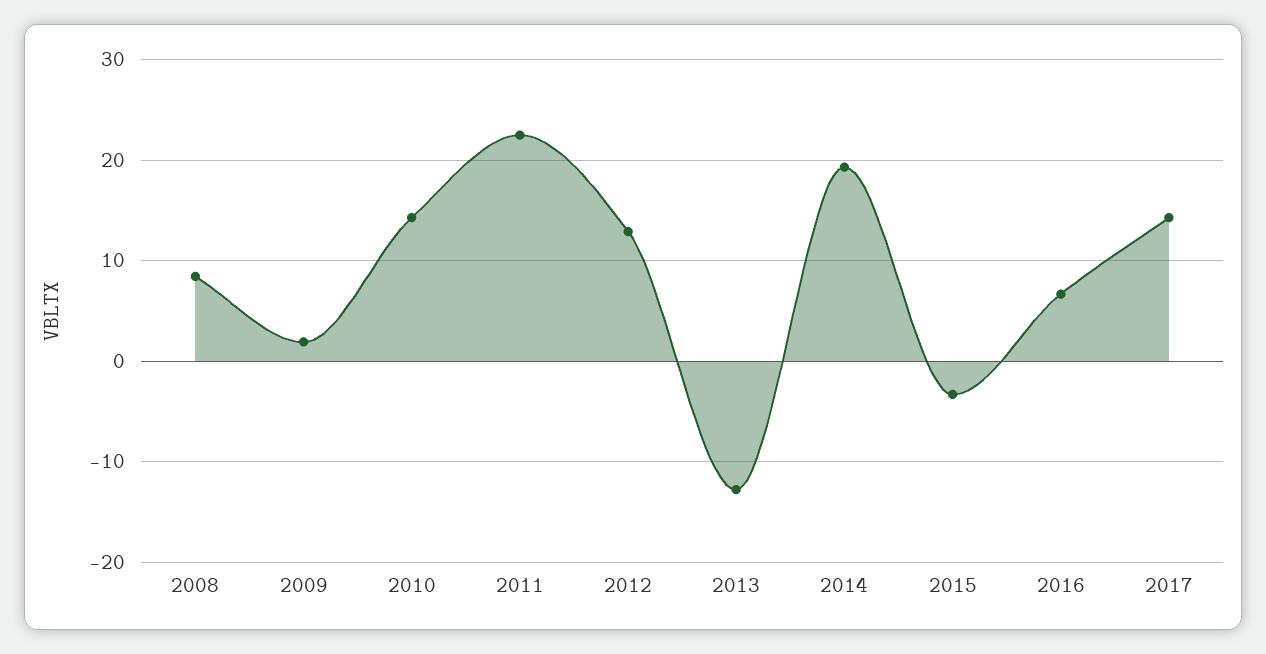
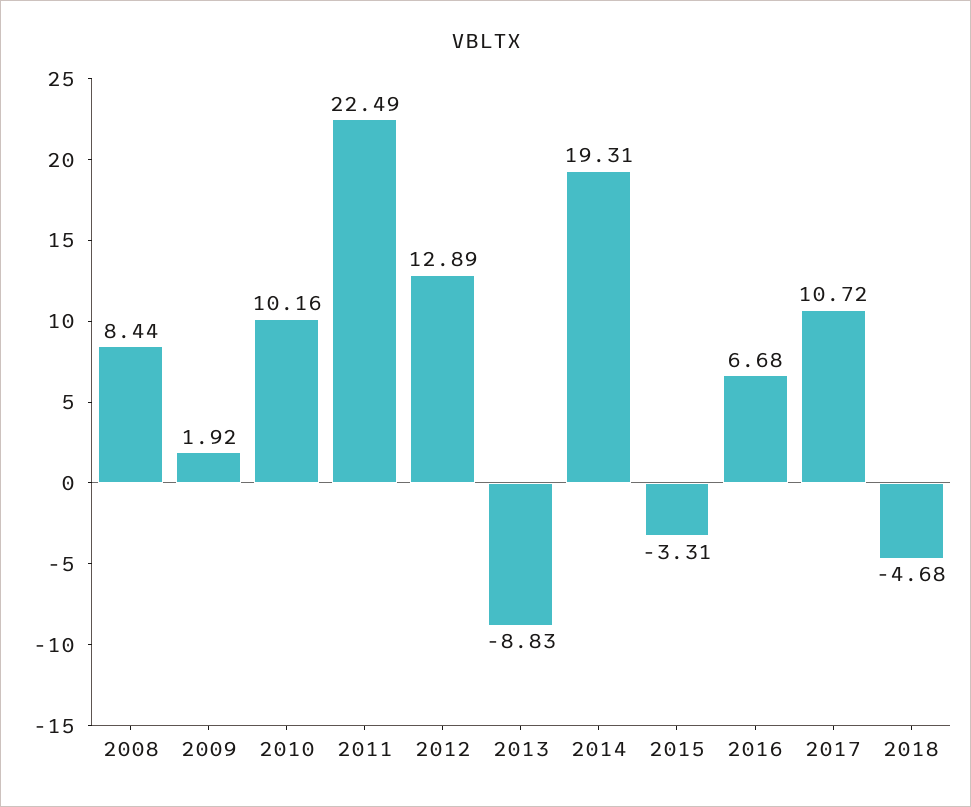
2010: 14 -> 10.16
2013: -13 -> -8.83
2017: 14 -> 10.72
2018: none -> -4.68

